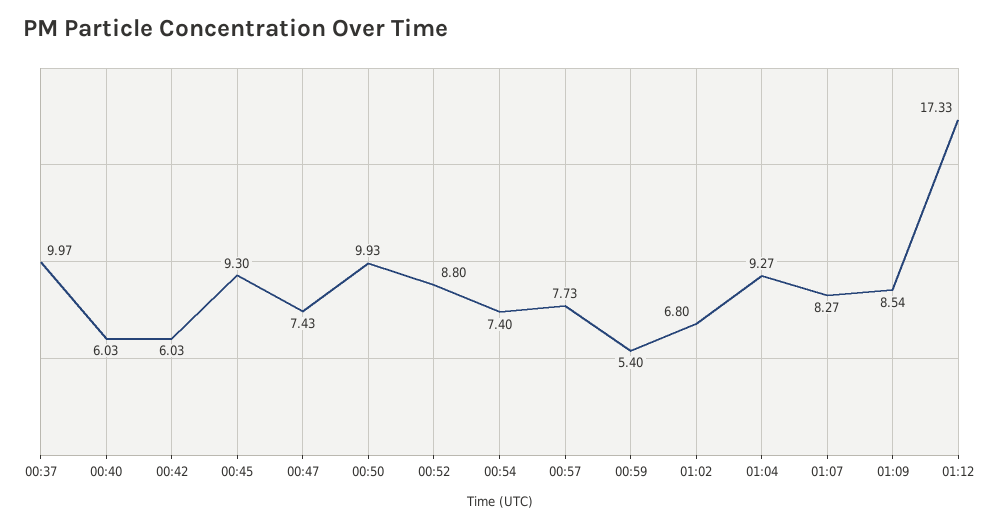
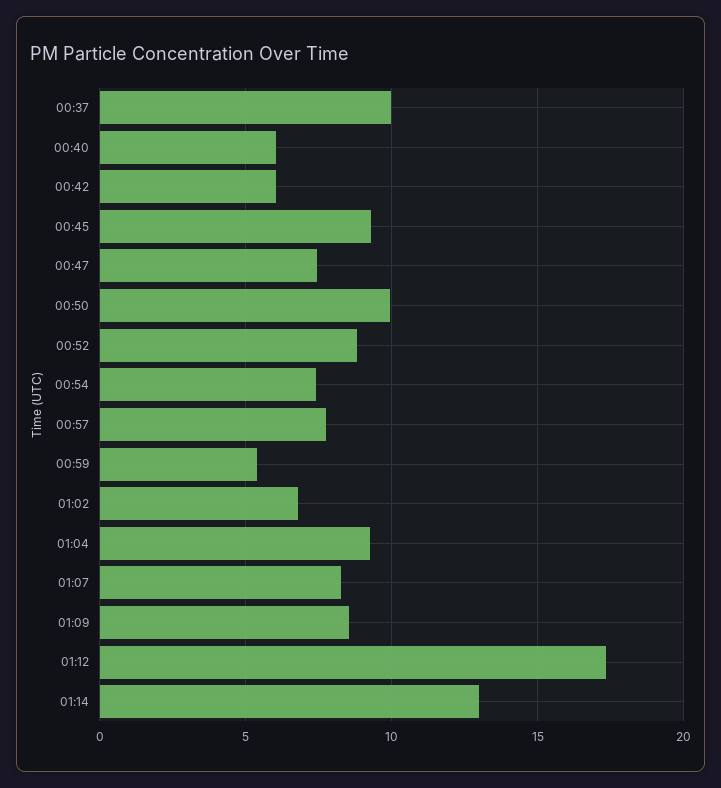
01:14: none -> 13

